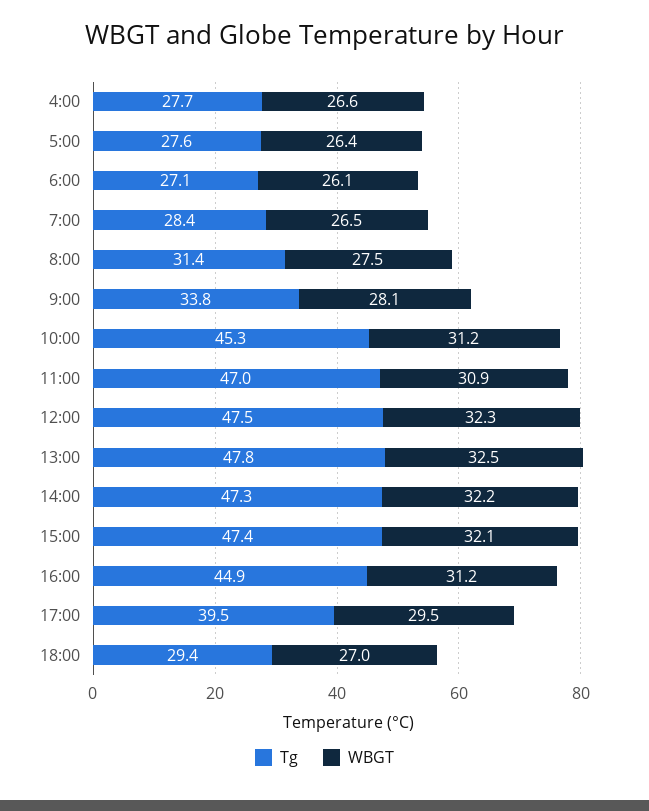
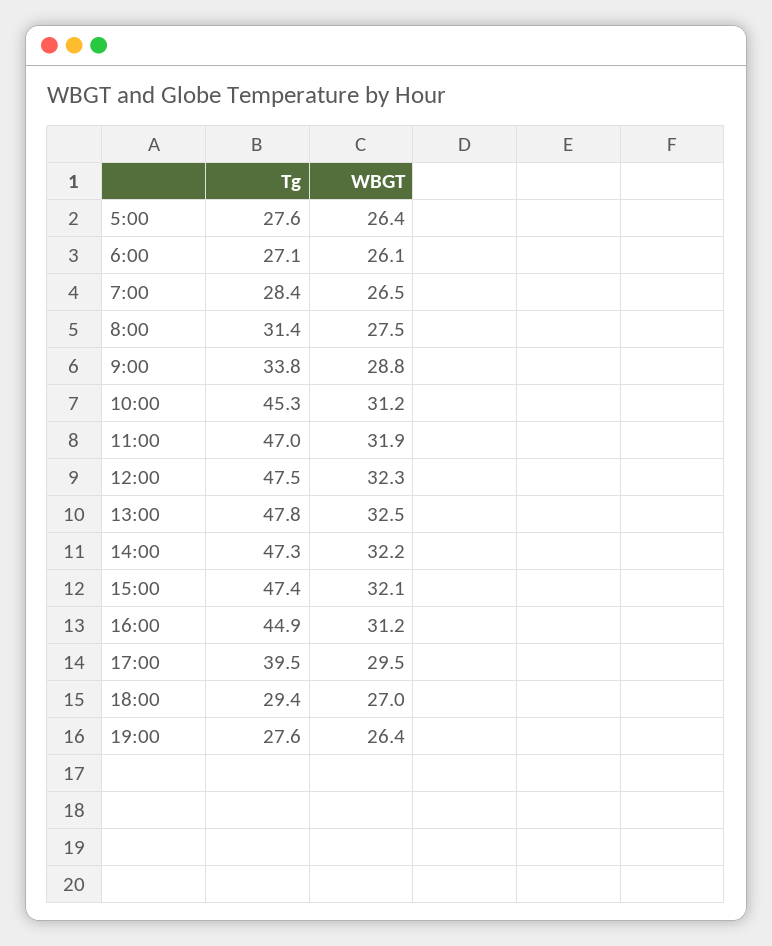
Tg, 4:00: 27.7 -> none
WBGT, 4:00: 26.6 -> none
WBGT, 9:00: 28.1 -> 28.8
WBGT, 11:00: 30.9 -> 31.9
Tg, 19:00: none -> 27.6
WBGT, 19:00: none -> 26.4

